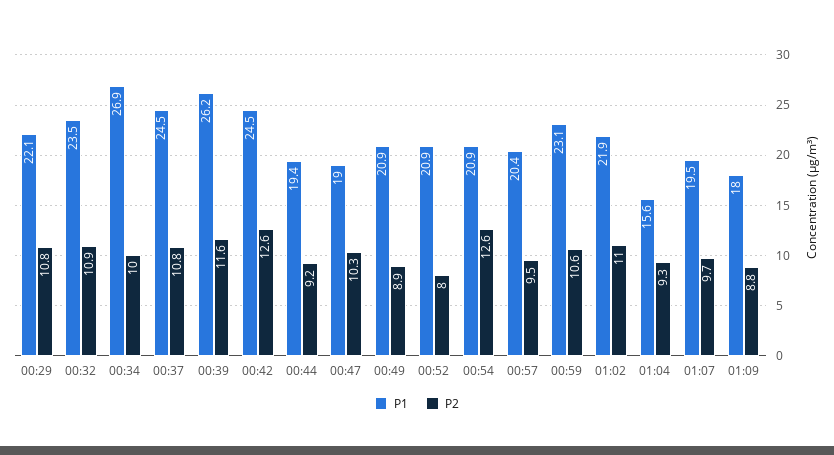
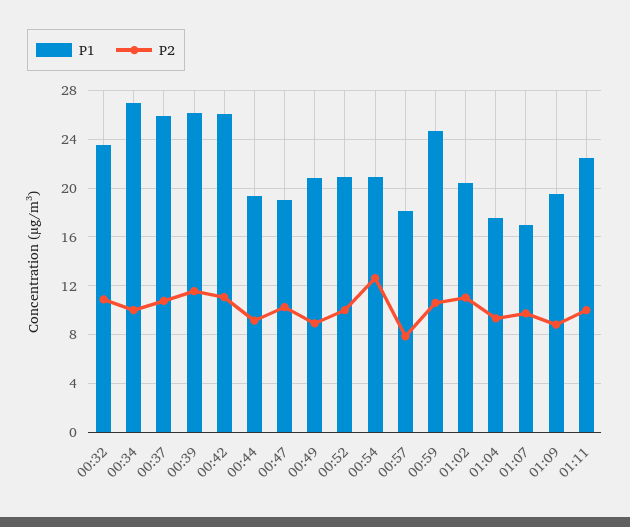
P1, 00:29: 22.1 -> none
P2, 00:29: 10.8 -> none
P1, 00:37: 24.5 -> 26
P1, 00:42: 24.5 -> 26
P2, 00:42: 12.6 -> 11
P2, 00:52: 8 -> 10
P1, 00:57: 20.4 -> 18
P2, 00:57: 9.5 -> 8
P1, 00:59: 23.1 -> 24.5
P1, 01:02: 21.9 -> 20.5
P1, 01:04: 15.6 -> 17.5
P1, 01:07: 19.5 -> 17
P1, 01:09: 18 -> 19.5
P1, 01:11: none -> 22.5
P2, 01:11: none -> 10

